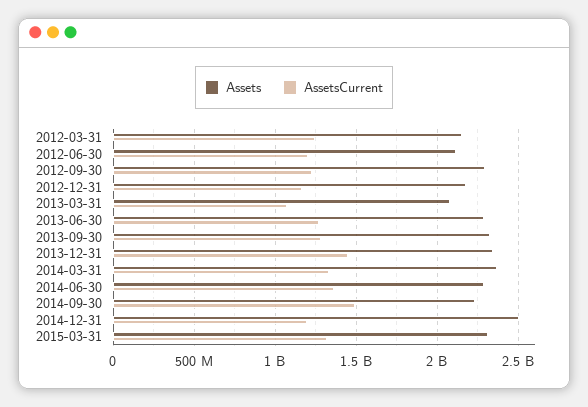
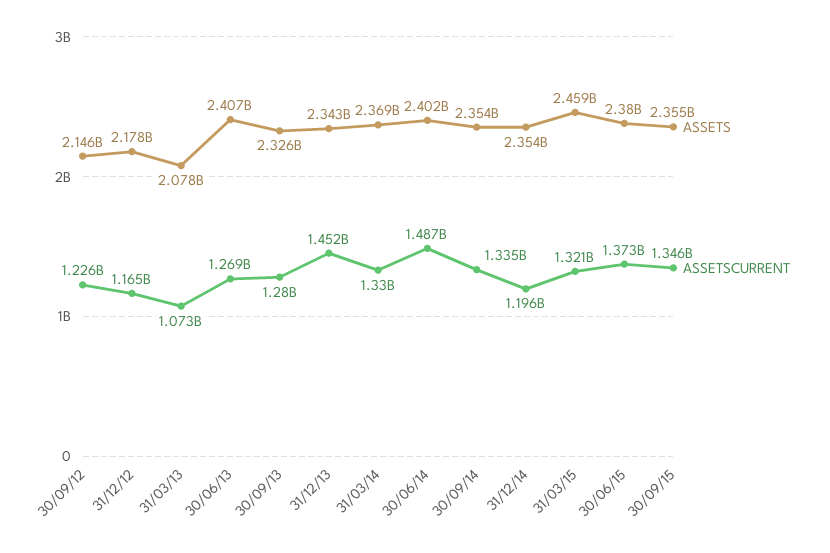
Assets, 2012-03-31: 2150000000 -> none
AssetsCurrent, 2012-03-31: 1250000000 -> none
Assets, 2012-06-30: 2100000000 -> none
AssetsCurrent, 2012-06-30: 1200000000 -> none
Assets, 2012-09-30: 2300000000 -> 2146000000
Assets, 2013-06-30: 2300000000 -> 2407000000
Assets, 2014-06-30: 2300000000 -> 2402000000
AssetsCurrent, 2014-06-30: 1350000000 -> 1487000000
Assets, 2014-09-30: 2250000000 -> 2354000000
AssetsCurrent, 2014-09-30: 1500000000 -> 1335000000
Assets, 2014-12-31: 2500000000 -> 2354000000
Assets, 2015-03-31: 2300000000 -> 2459000000
Assets, 30/06/15: none -> 2380000000
AssetsCurrent, 30/06/15: none -> 1373000000
Assets, 30/09/15: none -> 2355000000
AssetsCurrent, 30/09/15: none -> 1346000000

